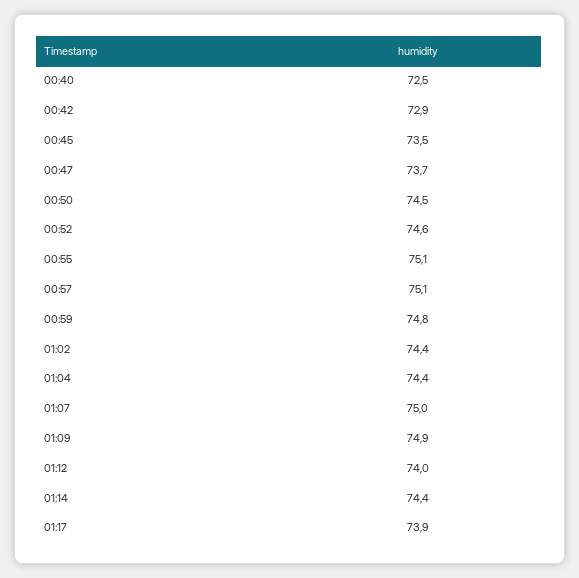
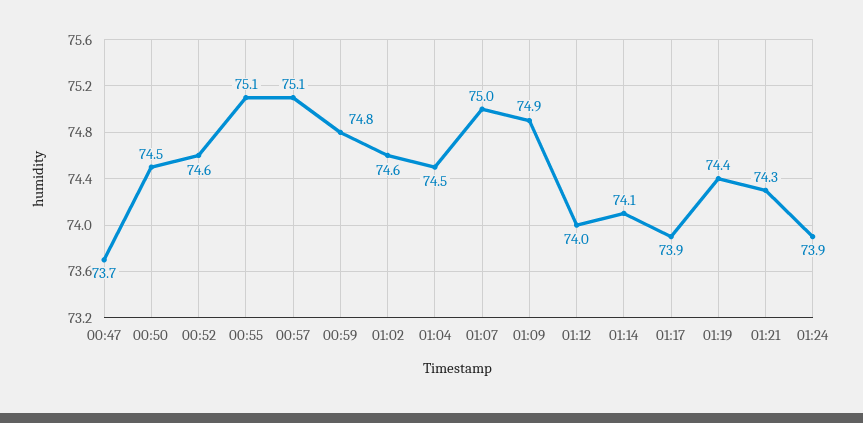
00:40: 72.5 -> none
00:42: 72.9 -> none
00:45: 73.5 -> none
01:02: 74.4 -> 74.6
01:04: 74.4 -> 74.5
01:14: 74.4 -> 74.1
01:19: none -> 74.4
01:21: none -> 74.3
01:24: none -> 73.9

